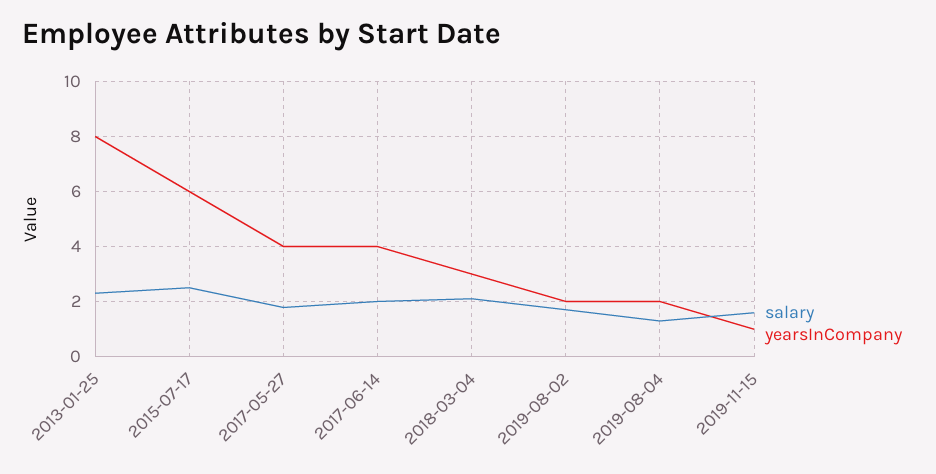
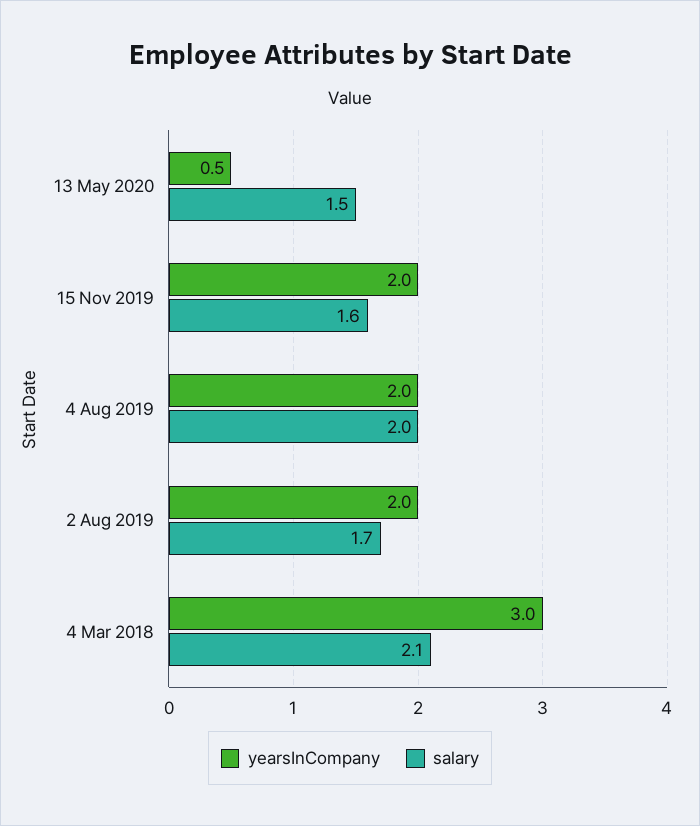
salary, 2013-01-25: 2.25 -> none
yearsInCompany, 2013-01-25: 8 -> none
salary, 2015-07-17: 2.5 -> none
yearsInCompany, 2015-07-17: 6 -> none
salary, 2017-05-27: 1.75 -> none
yearsInCompany, 2017-05-27: 4 -> none
salary, 2017-06-14: 2 -> none
yearsInCompany, 2017-06-14: 4 -> none
salary, 2019-08-04: 1.25 -> 2
yearsInCompany, 2019-11-15: 1 -> 2
yearsInCompany, 13 May 2020: none -> 0.5
salary, 13 May 2020: none -> 1.5

